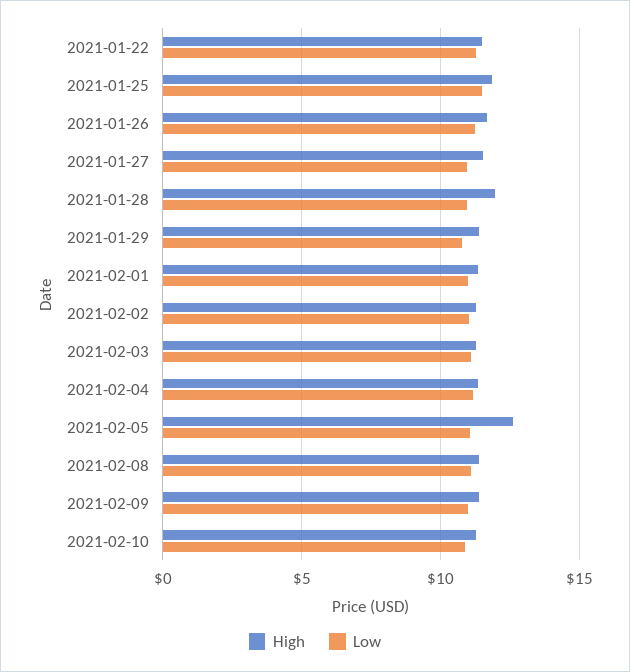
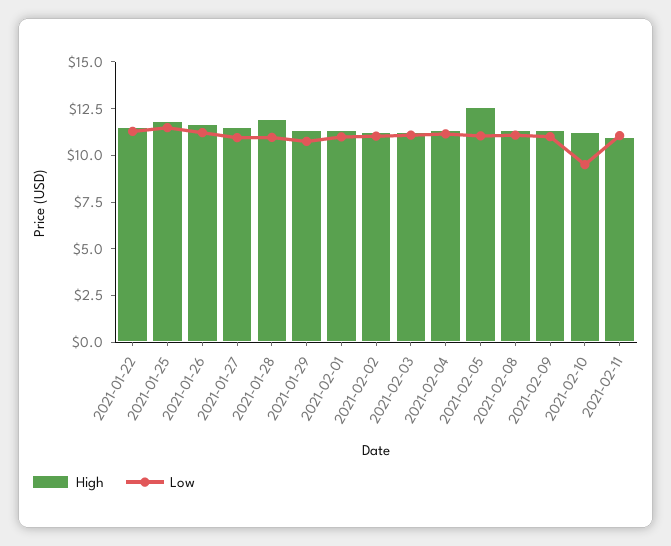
Low, 2021-02-10: 11 -> 9.5
High, 2021-02-11: none -> 11
Low, 2021-02-11: none -> 11

